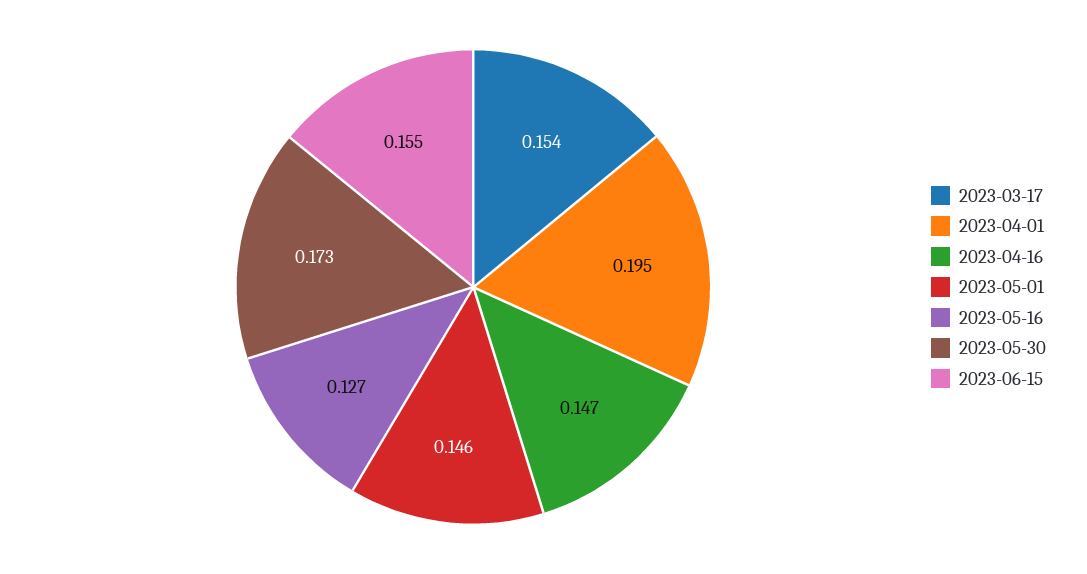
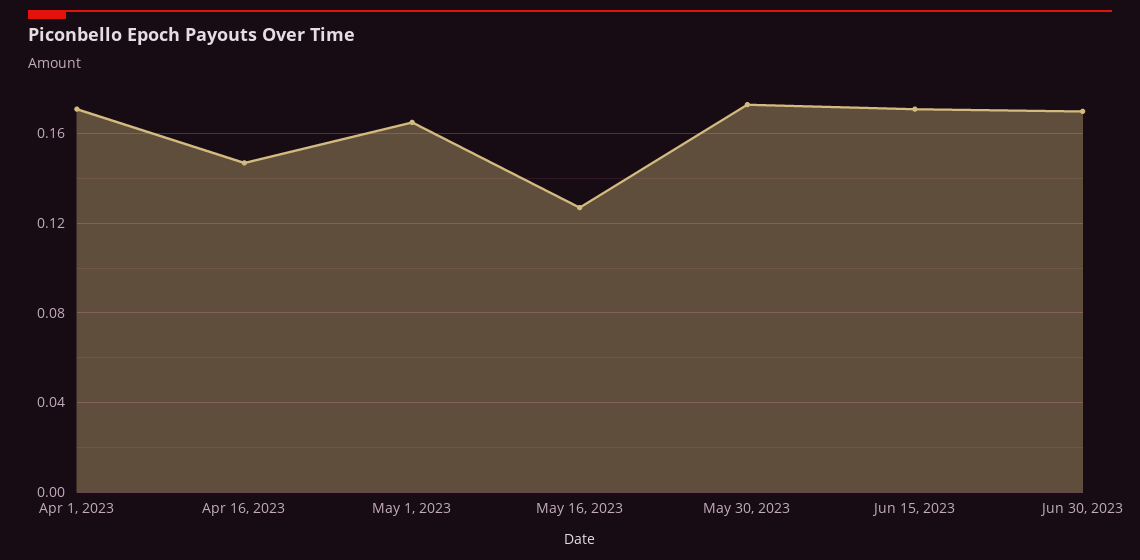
2023-03-17: 0.154 -> none
2023-04-01: 0.195 -> 0.17
2023-05-01: 0.146 -> 0.165
2023-06-15: 0.155 -> 0.17
Jun 30, 2023: none -> 0.17

